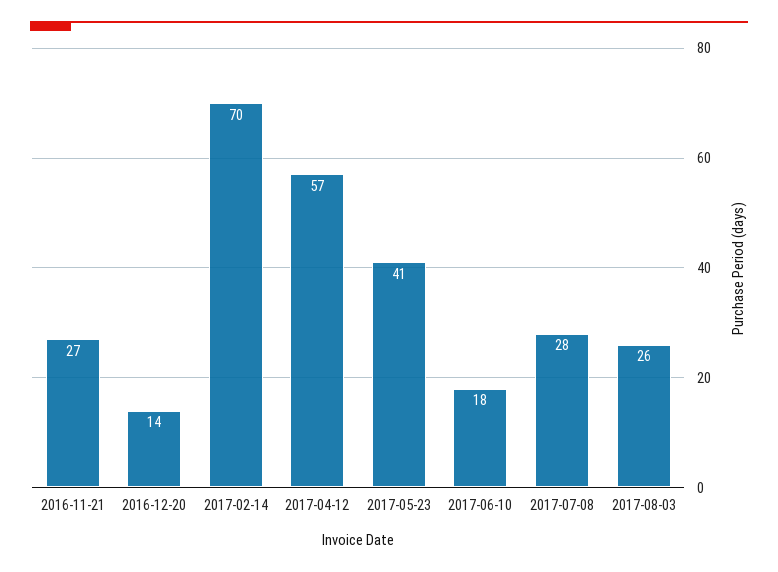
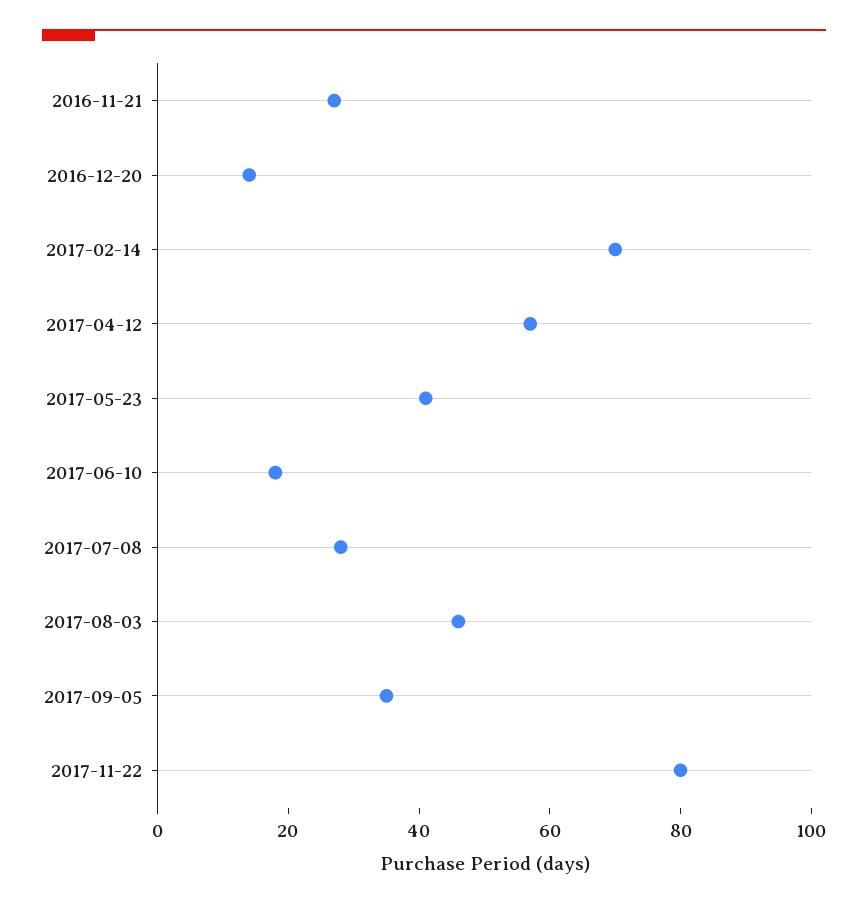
2017-08-03: 26 -> 45
2017-09-05: none -> 35
2017-11-22: none -> 80

